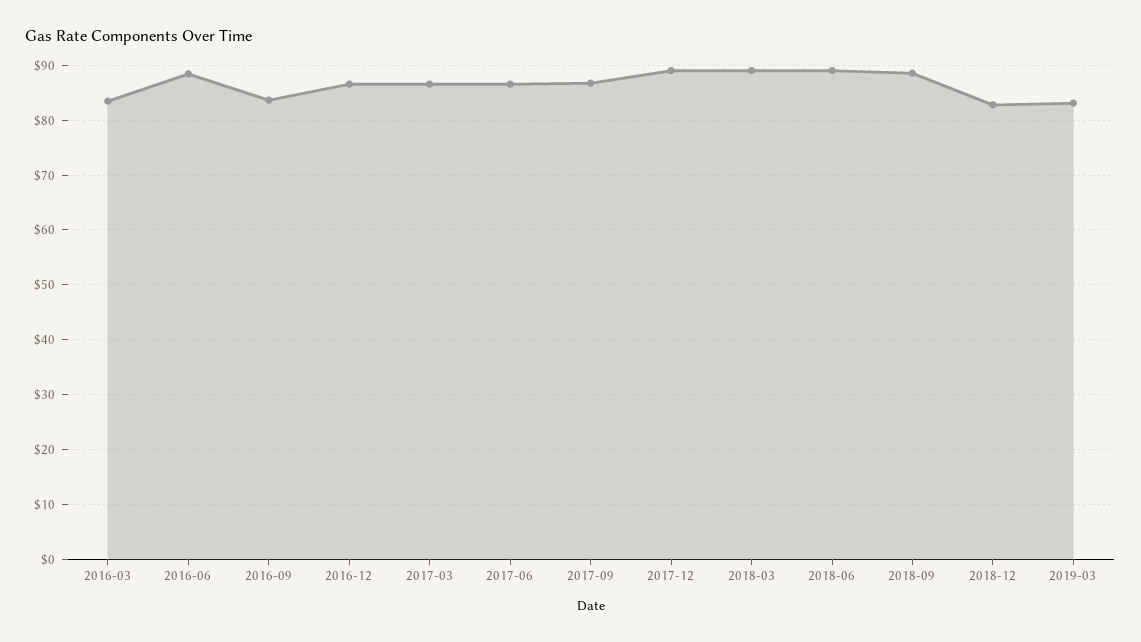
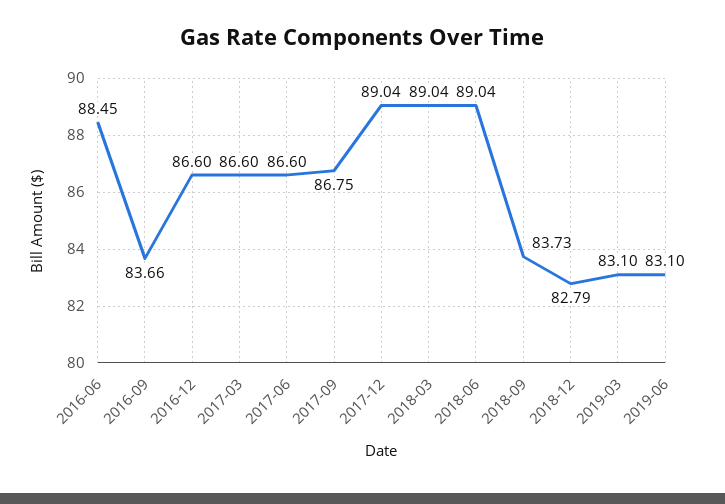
2016-03: 84 -> none
2018-09: 88 -> 83.73
2019-06: none -> 83.1

